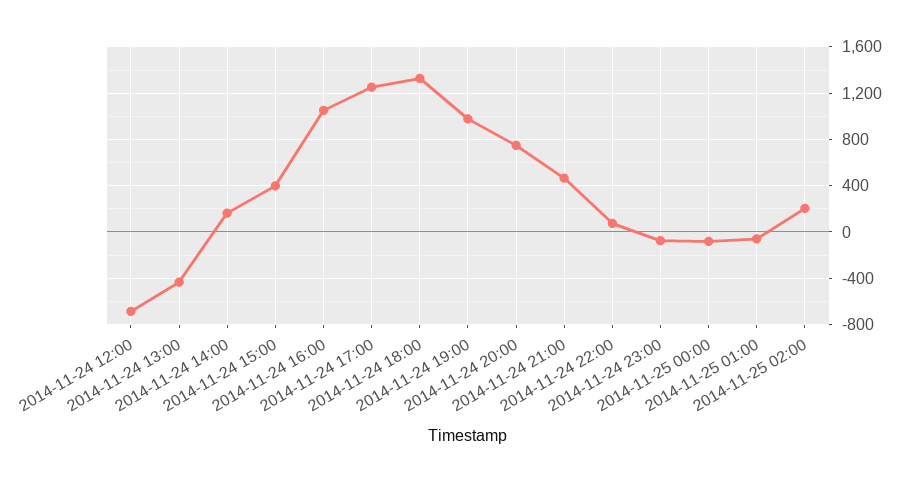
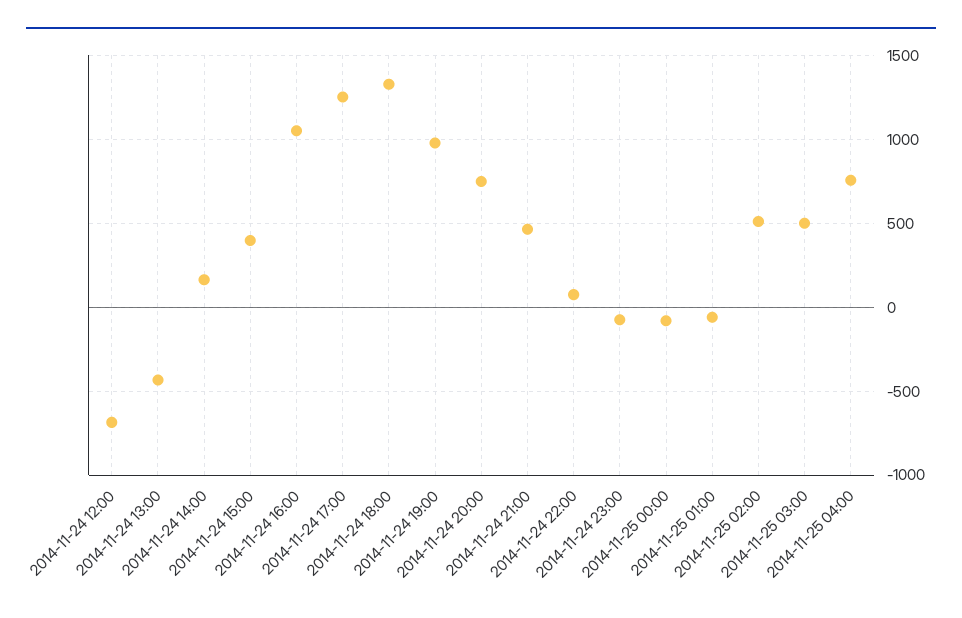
2014-11-25 02:00: 200 -> 500
2014-11-25 03:00: none -> 500
2014-11-25 04:00: none -> 750

